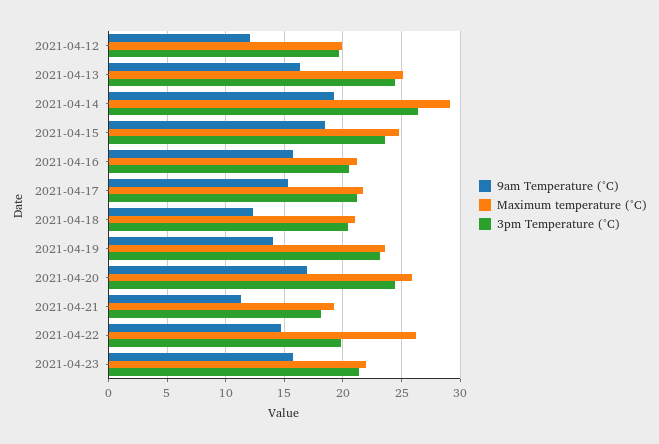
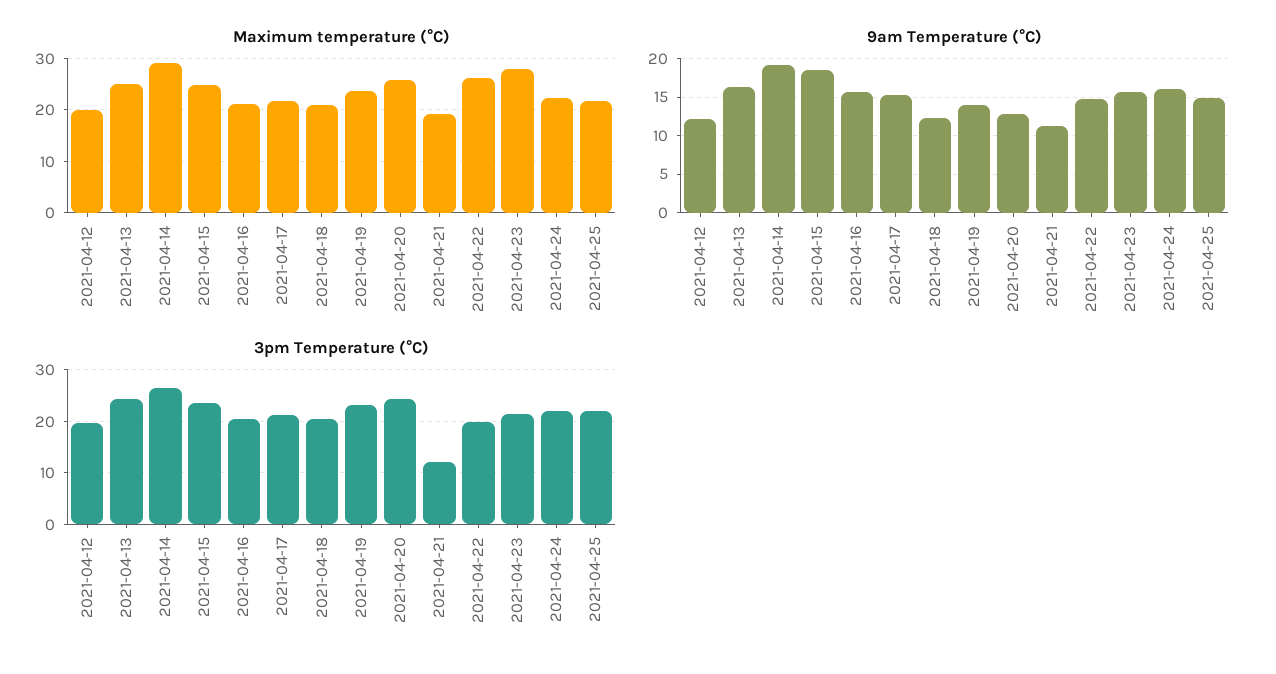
9am Temperature (°C), 2021-04-20: 17 -> 13
3pm Temperature (°C), 2021-04-21: 18 -> 12
Maximum temperature (°C), 2021-04-23: 22 -> 28
Maximum temperature (°C), 2021-04-24: none -> 22
Maximum temperature (°C), 2021-04-25: none -> 22
9am Temperature (°C), 2021-04-24: none -> 16
9am Temperature (°C), 2021-04-25: none -> 15
3pm Temperature (°C), 2021-04-24: none -> 22
3pm Temperature (°C), 2021-04-25: none -> 22

